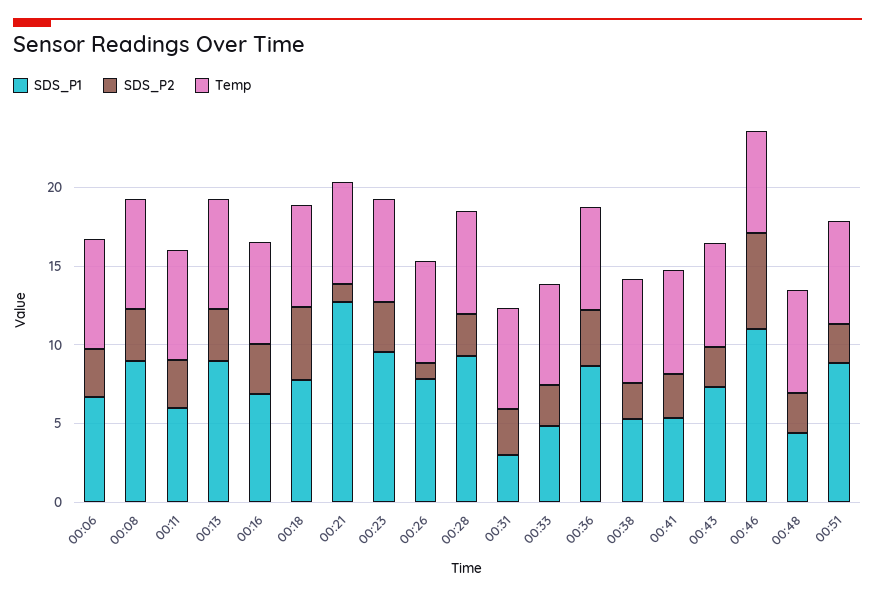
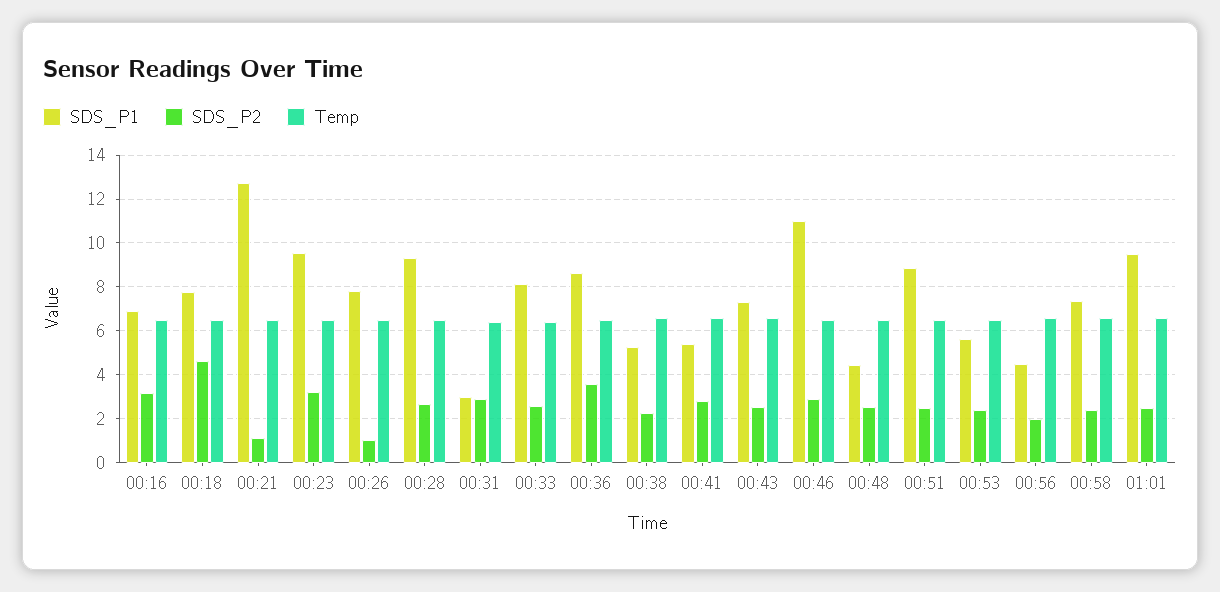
SDS_P1, 00:06: 7 -> none
SDS_P2, 00:06: 3 -> none
Temp, 00:06: 7 -> none
SDS_P1, 00:08: 9 -> none
SDS_P2, 00:08: 3 -> none
Temp, 00:08: 7 -> none
SDS_P1, 00:11: 6 -> none
SDS_P2, 00:11: 3 -> none
Temp, 00:11: 7 -> none
SDS_P1, 00:13: 9 -> none
SDS_P2, 00:13: 3 -> none
Temp, 00:13: 7 -> none
SDS_P1, 00:33: 5 -> 8
SDS_P2, 00:46: 6 -> 3
SDS_P1, 00:53: none -> 5.5
SDS_P2, 00:53: none -> 2.5
Temp, 00:53: none -> 6.5
SDS_P1, 00:56: none -> 4.5
SDS_P2, 00:56: none -> 2
Temp, 00:56: none -> 6.5
SDS_P1, 00:58: none -> 7.5
SDS_P2, 00:58: none -> 2.5
Temp, 00:58: none -> 6.5
SDS_P1, 01:01: none -> 9.5
SDS_P2, 01:01: none -> 2.5
Temp, 01:01: none -> 6.5

